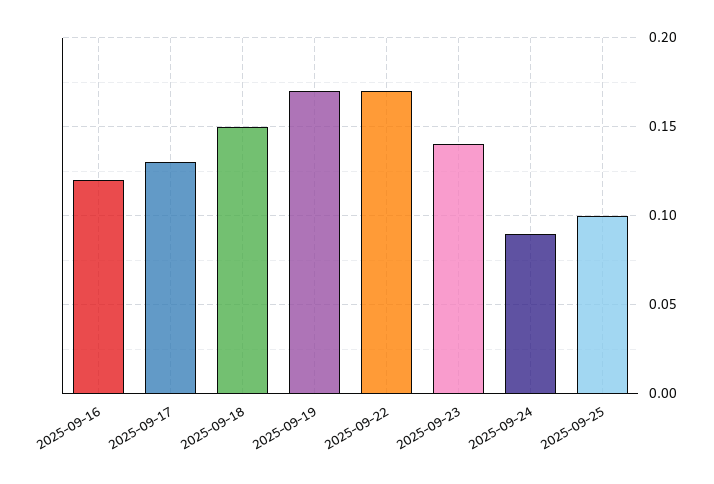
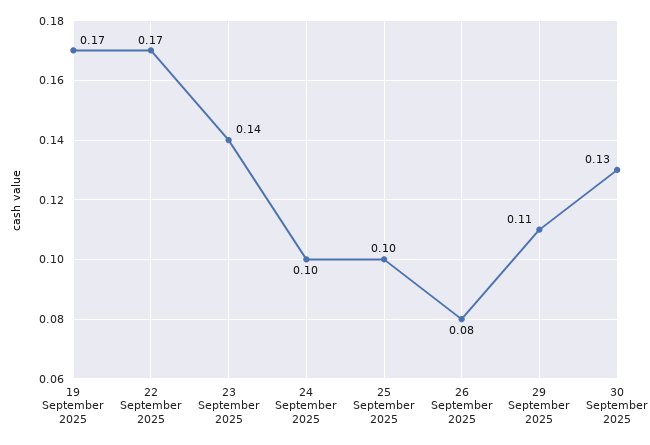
2025-09-16: 0.12 -> none
2025-09-17: 0.13 -> none
2025-09-18: 0.15 -> none
2025-09-24: 0.09 -> 0.1
26 September 2025: none -> 0.08
29 September 2025: none -> 0.11
30 September 2025: none -> 0.13

